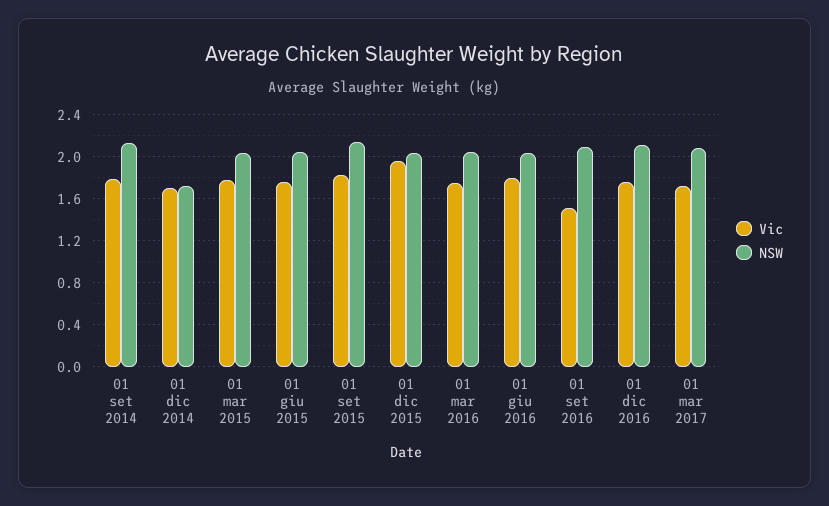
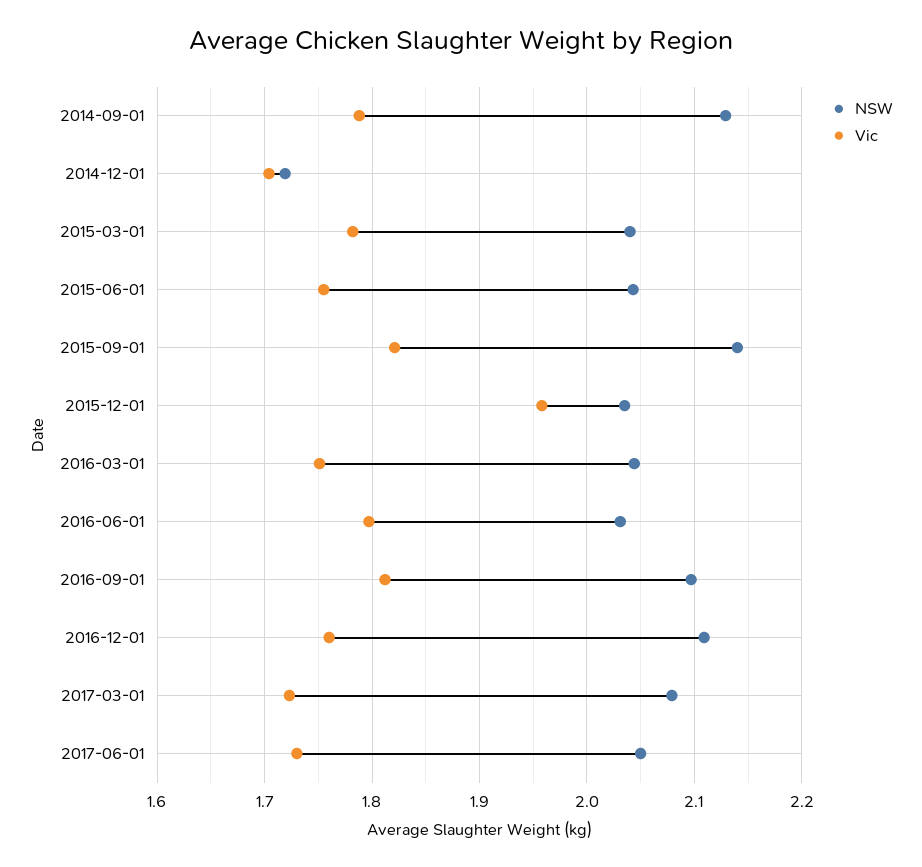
Vic, 01 set 2016: 1.5 -> 1.81
NSW, 2017-06-01: none -> 2.05
Vic, 2017-06-01: none -> 1.73

